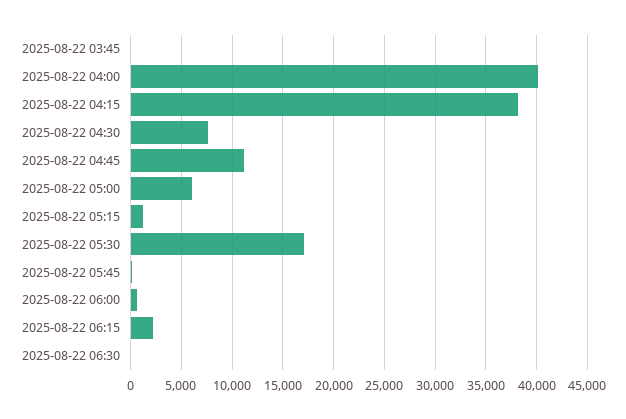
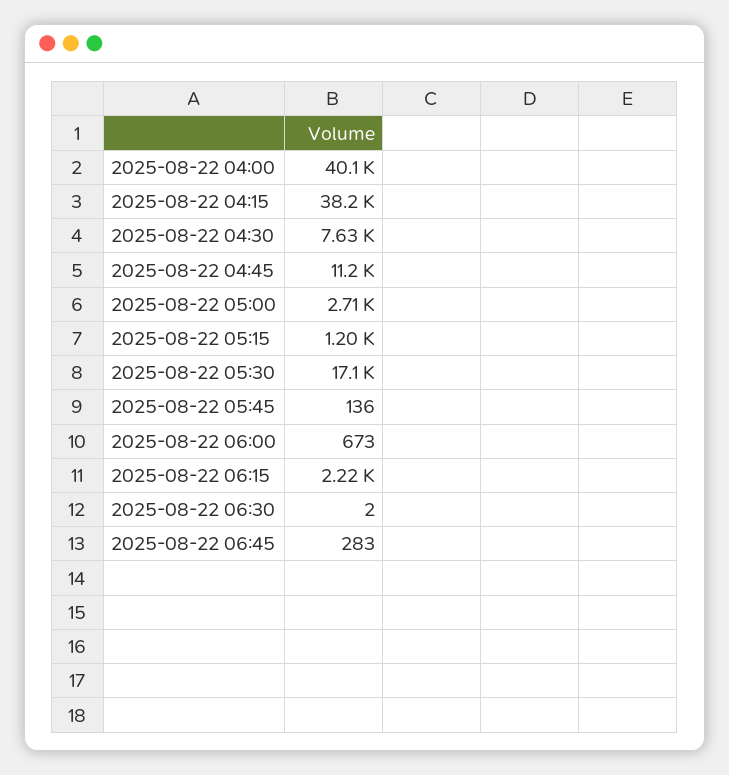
2025-08-22 03:45: 0 -> none
2025-08-22 05:00: 6000 -> 2710
2025-08-22 06:45: none -> 283

